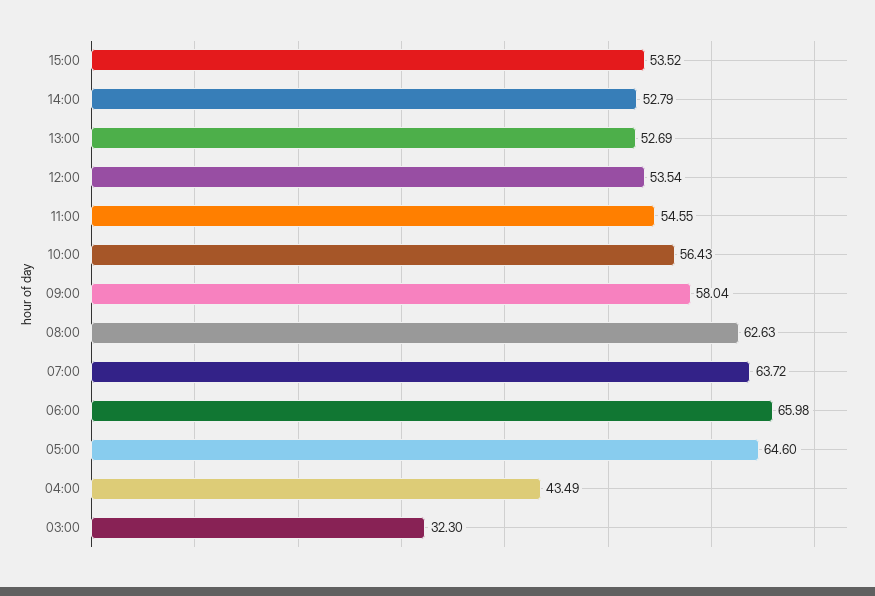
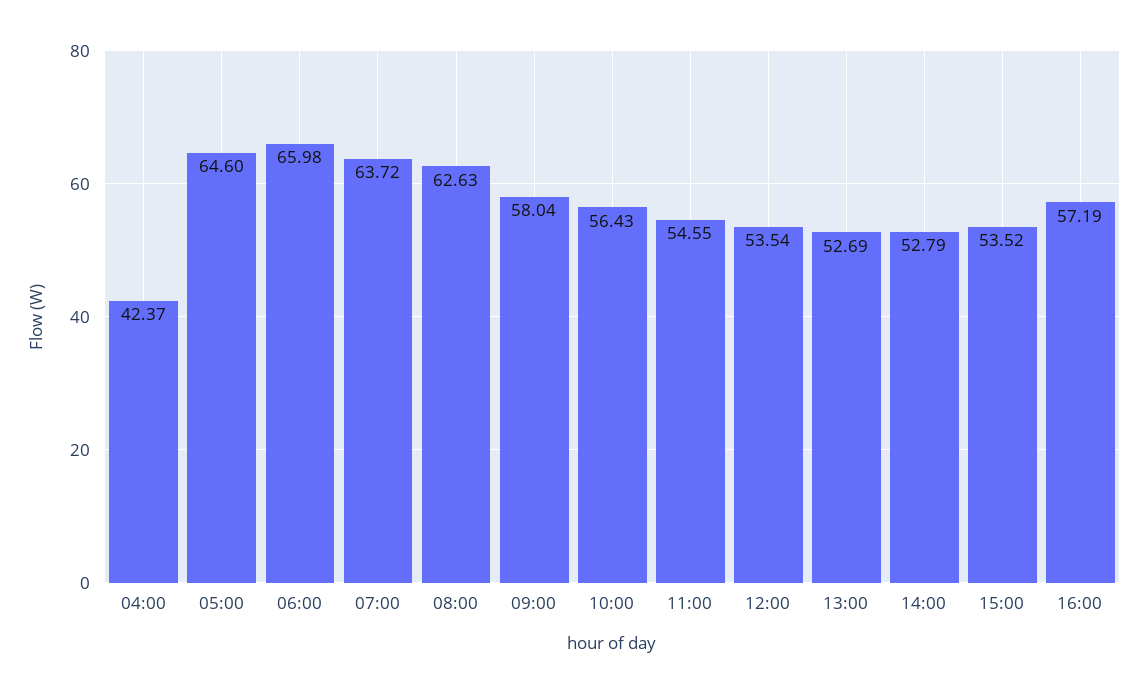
04:00: 43.49 -> 42.37
03:00: 32.3 -> none
16:00: none -> 57.19

